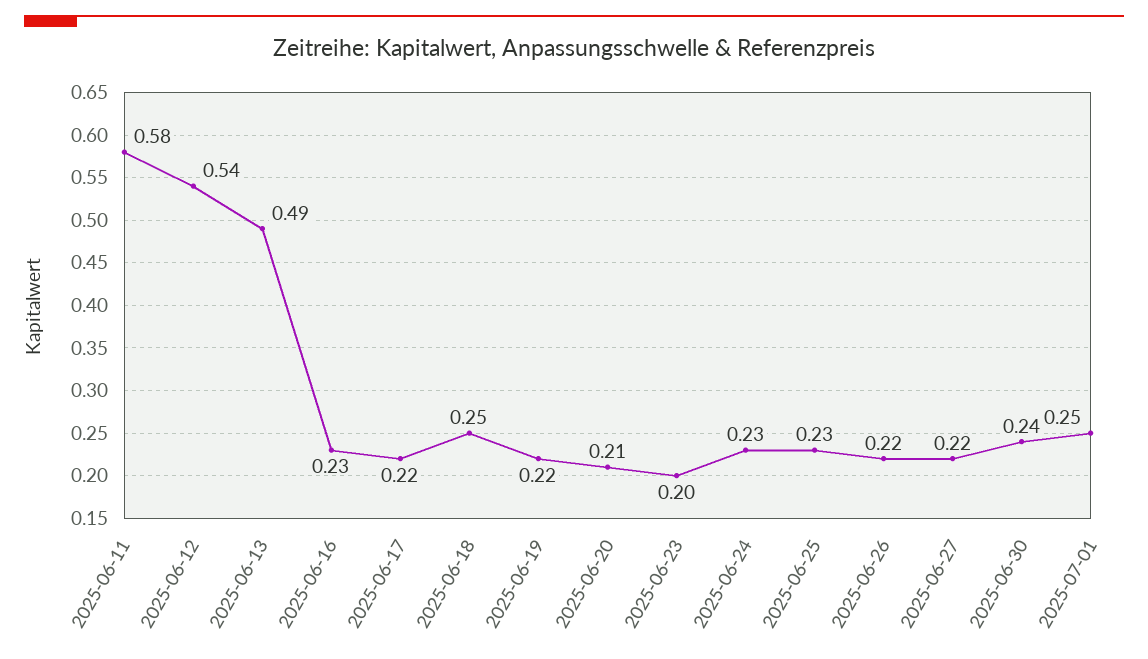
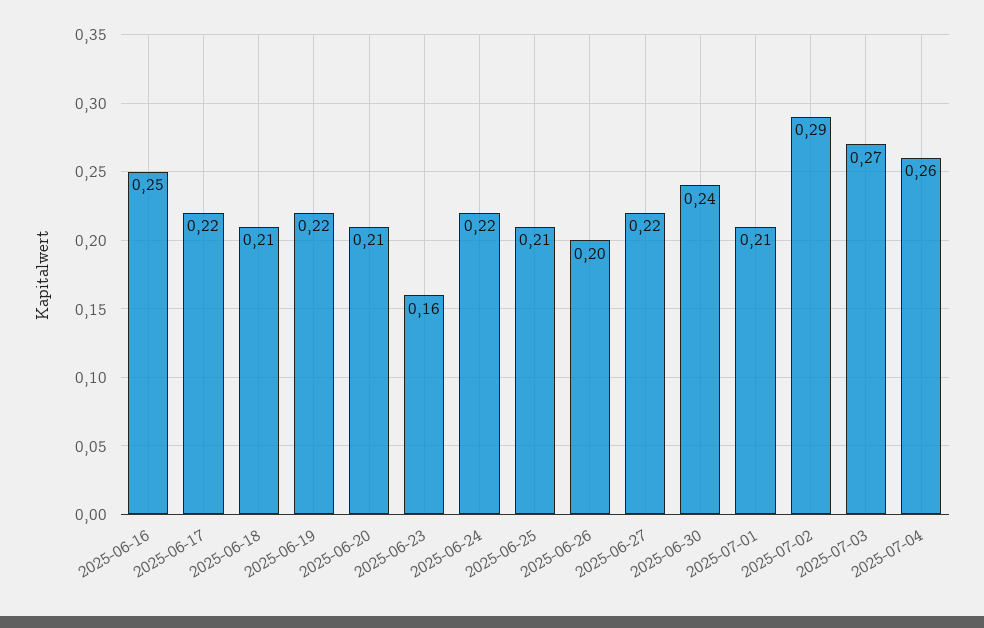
2025-06-11: 0.58 -> none
2025-06-12: 0.54 -> none
2025-06-13: 0.49 -> none
2025-06-16: 0.23 -> 0.25
2025-06-18: 0.25 -> 0.21
2025-06-23: 0.2 -> 0.16
2025-06-24: 0.23 -> 0.22
2025-06-25: 0.23 -> 0.21
2025-06-26: 0.22 -> 0.2
2025-07-01: 0.25 -> 0.21
2025-07-02: none -> 0.29
2025-07-03: none -> 0.27
2025-07-04: none -> 0.26

